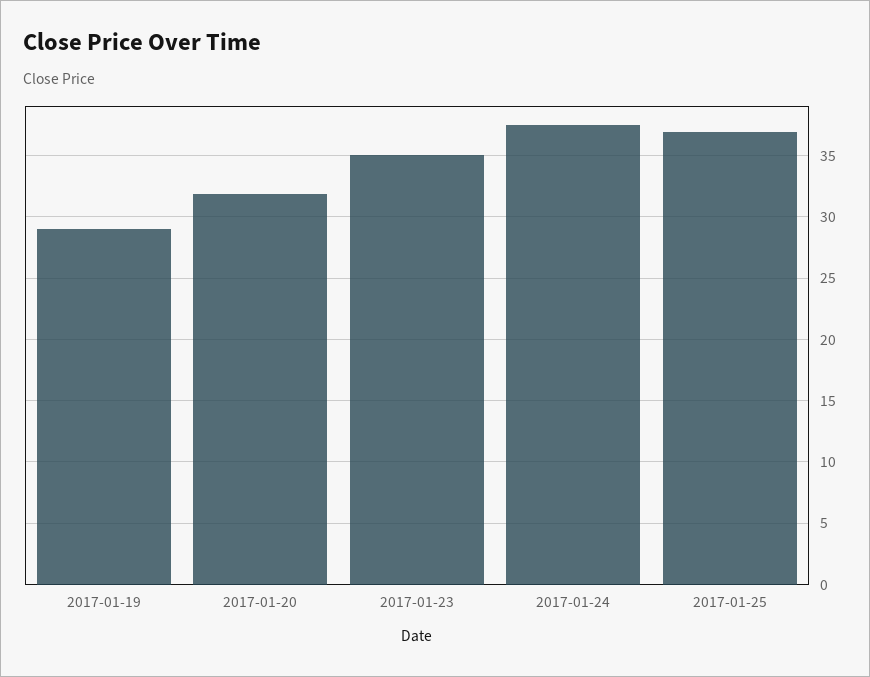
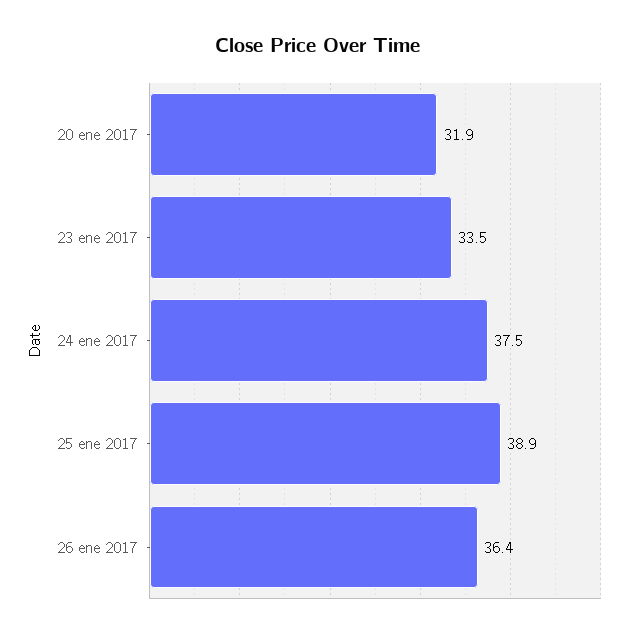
2017-01-19: 29 -> none
2017-01-23: 35 -> 33.5
2017-01-25: 37 -> 38.9
26 ene 2017: none -> 36.4

